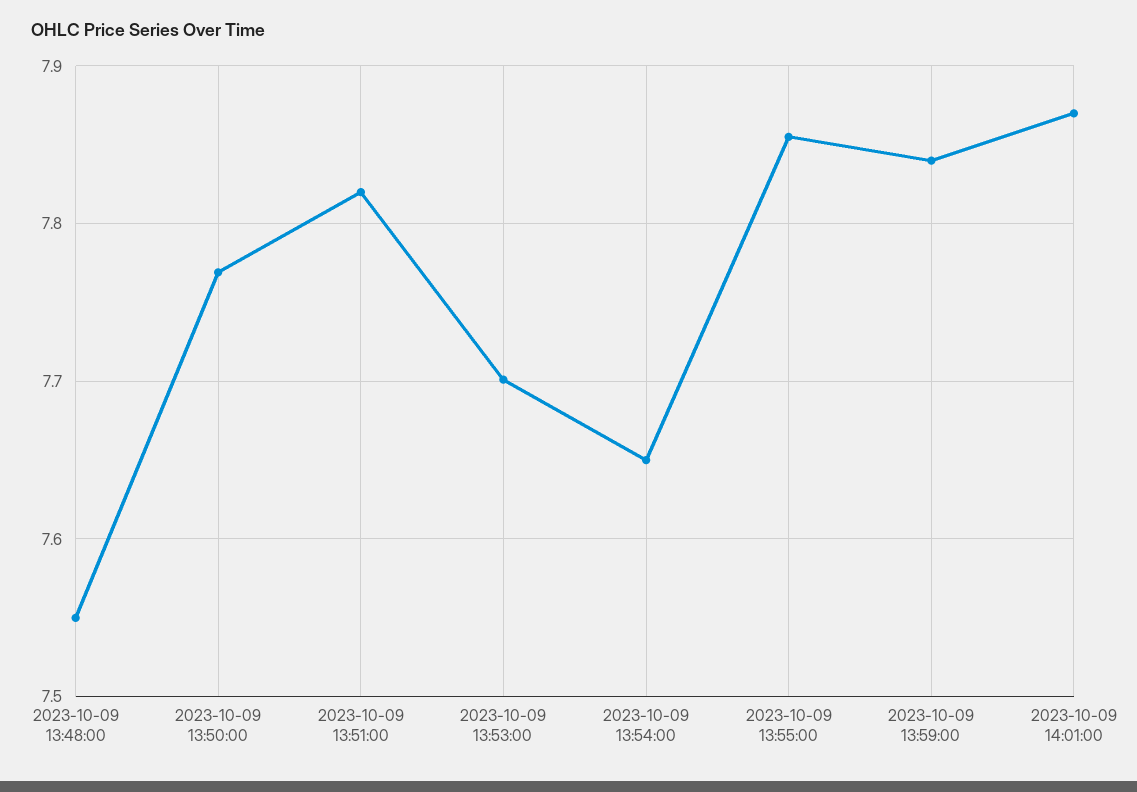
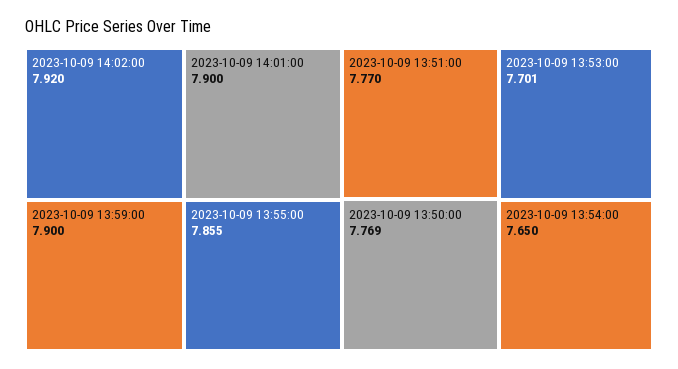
2023-10-09 13:48:00: 7.55 -> none
2023-10-09 13:51:00: 7.82 -> 7.77
2023-10-09 13:59:00: 7.84 -> 7.9
2023-10-09 14:01:00: 7.87 -> 7.9
2023-10-09 14:02:00: none -> 7.92

